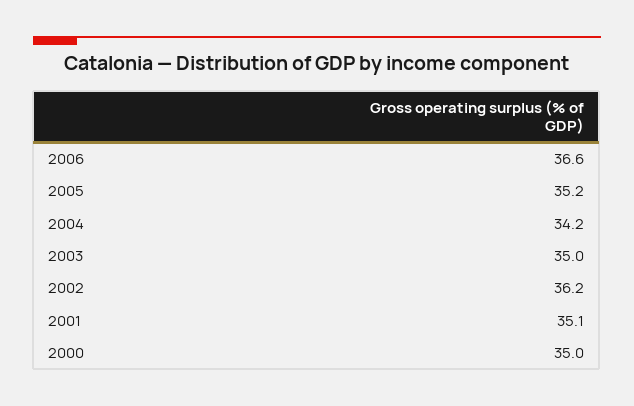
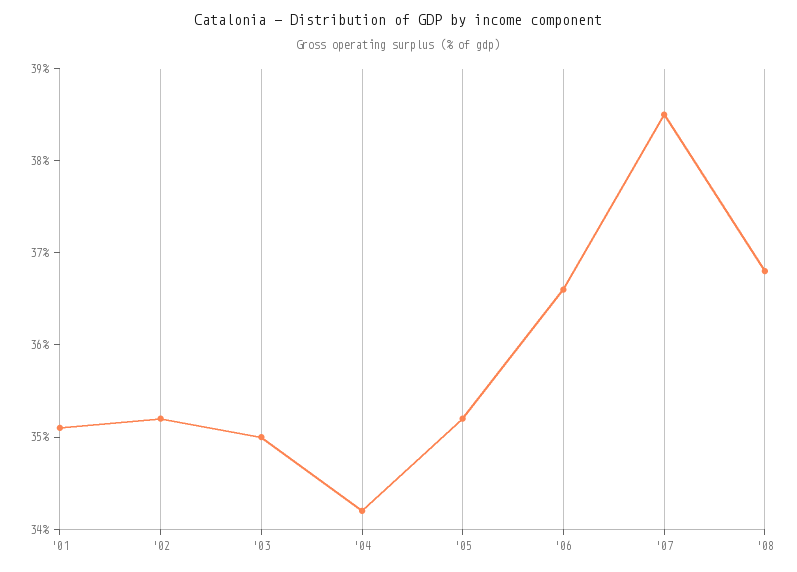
2002: 36.2 -> 35.2
2000: 35 -> none
'07: none -> 38.5
'08: none -> 36.8

